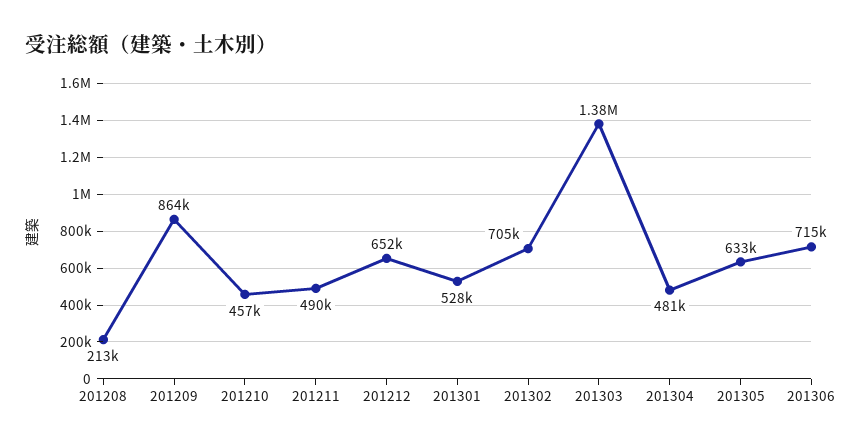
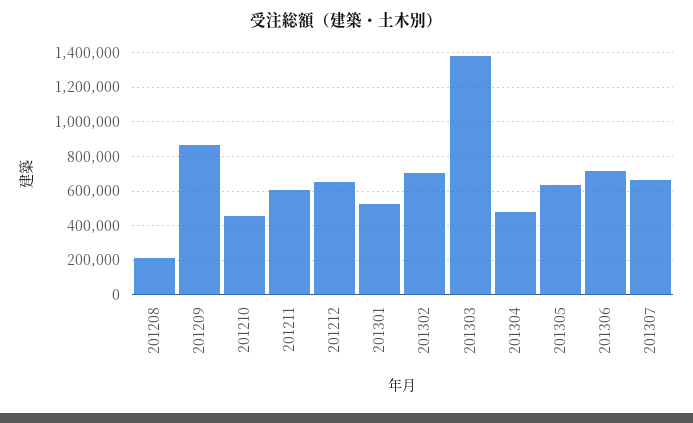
201211: 490000 -> 600000
201307: none -> 650000

